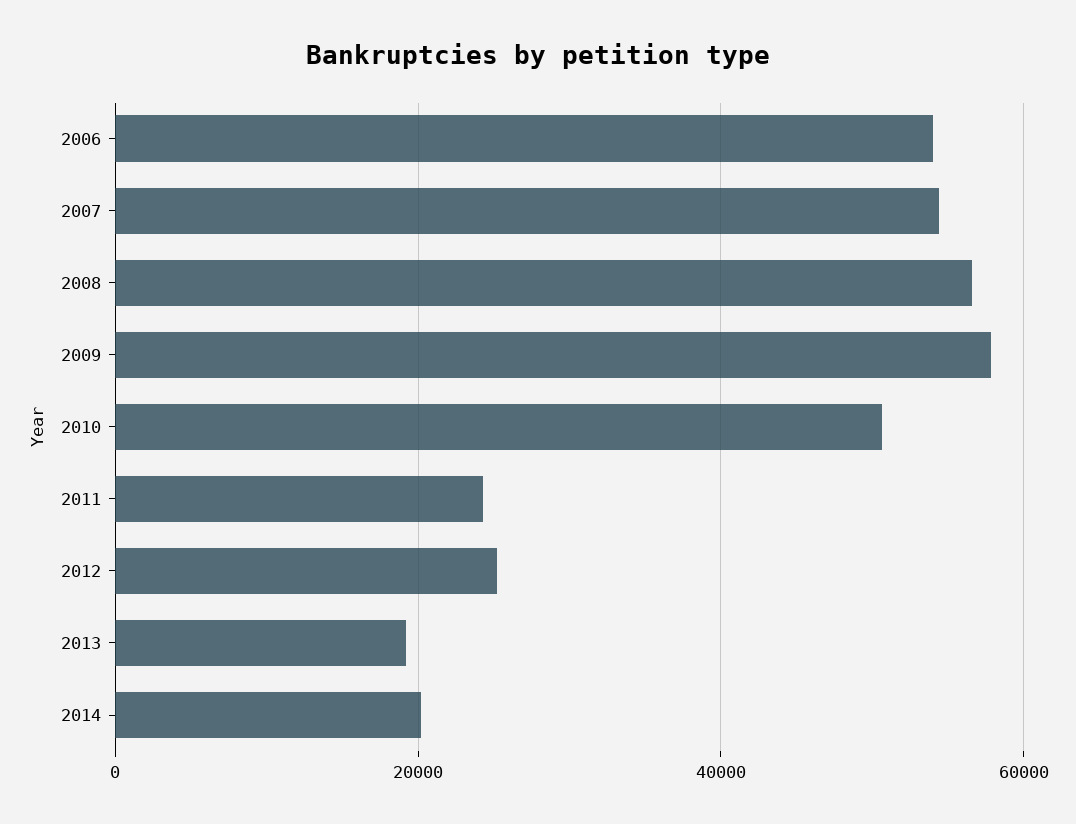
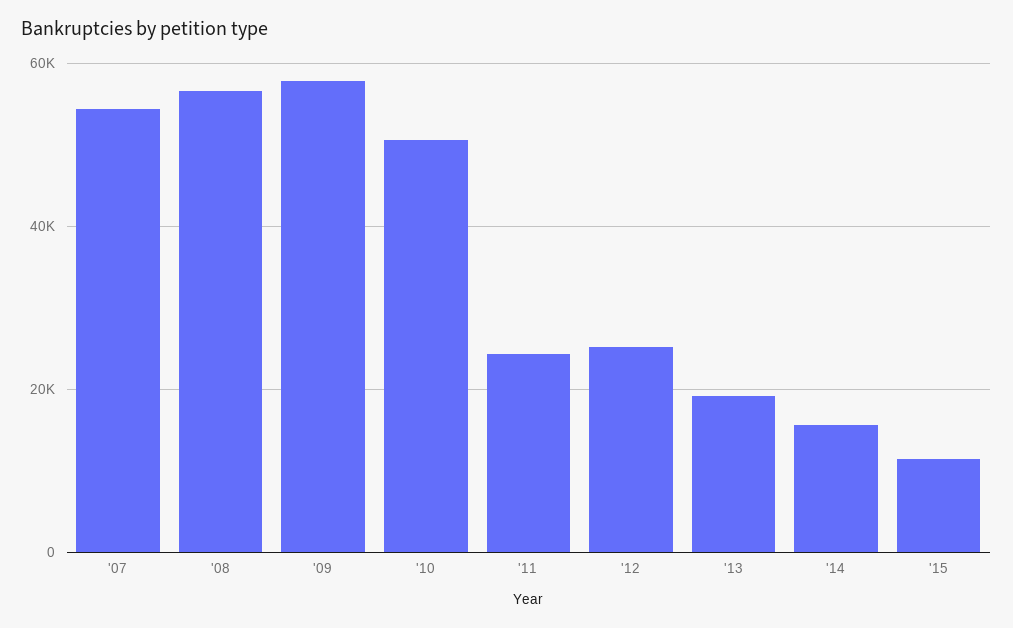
2006: 54000 -> none
2014: 20000 -> 16000
'15: none -> 12000

